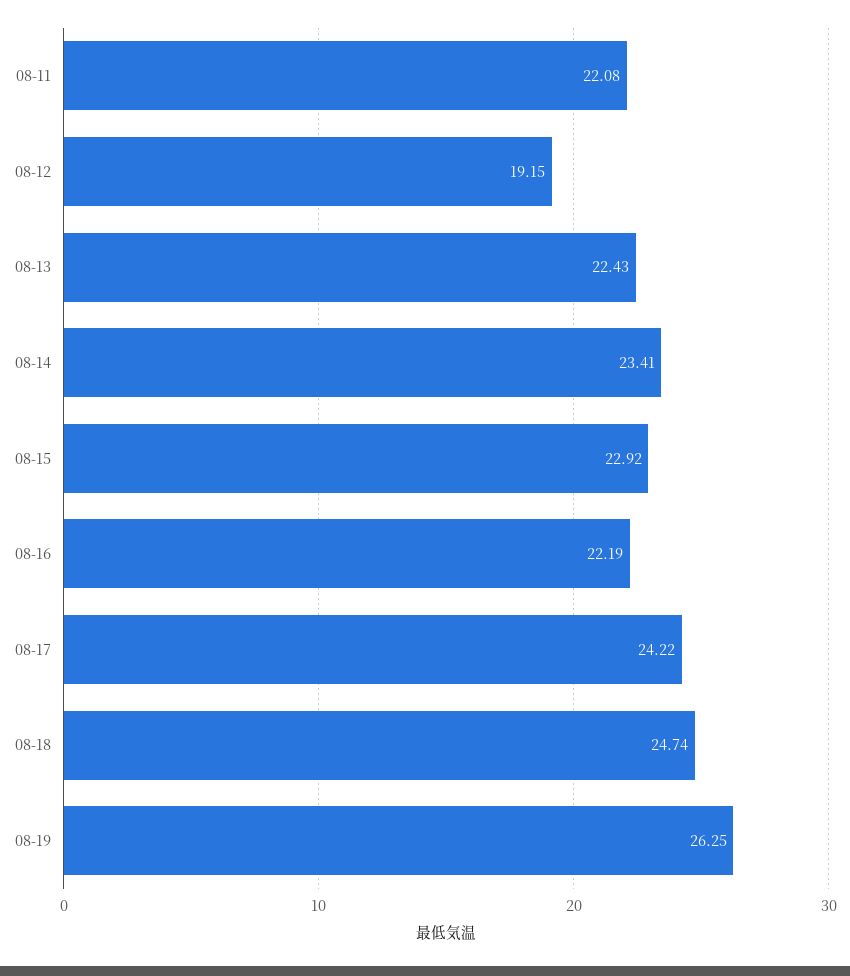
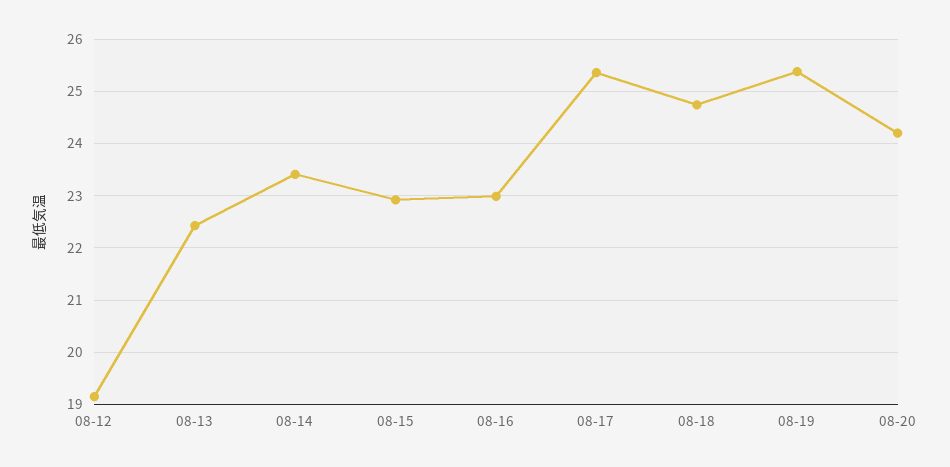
08-11: 22.08 -> none
08-16: 22.19 -> 23
08-17: 24.22 -> 25.4
08-19: 26.25 -> 25.4
08-20: none -> 24.2

